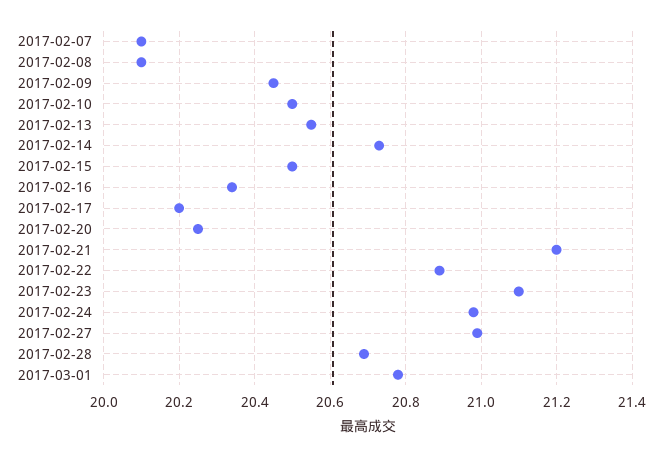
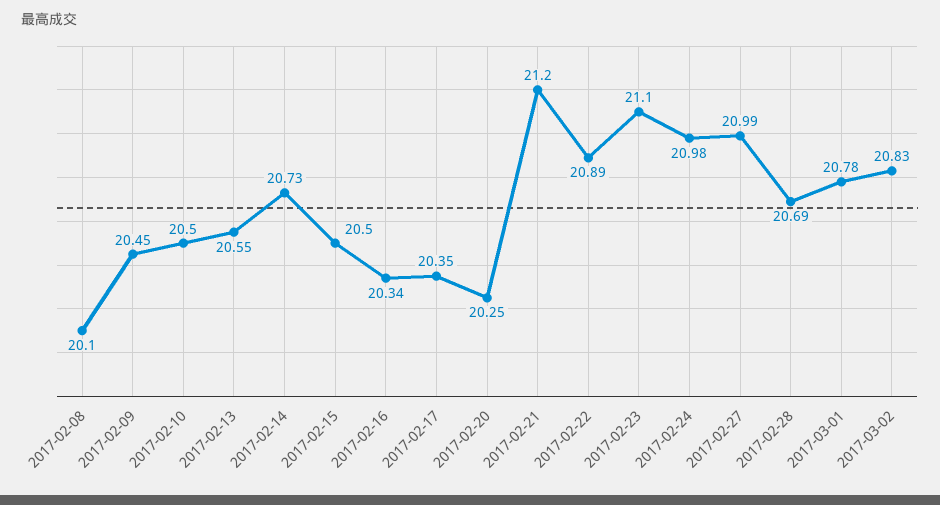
2017-02-07: 20.1 -> none
2017-02-17: 20.2 -> 20.35
2017-03-02: none -> 20.83

